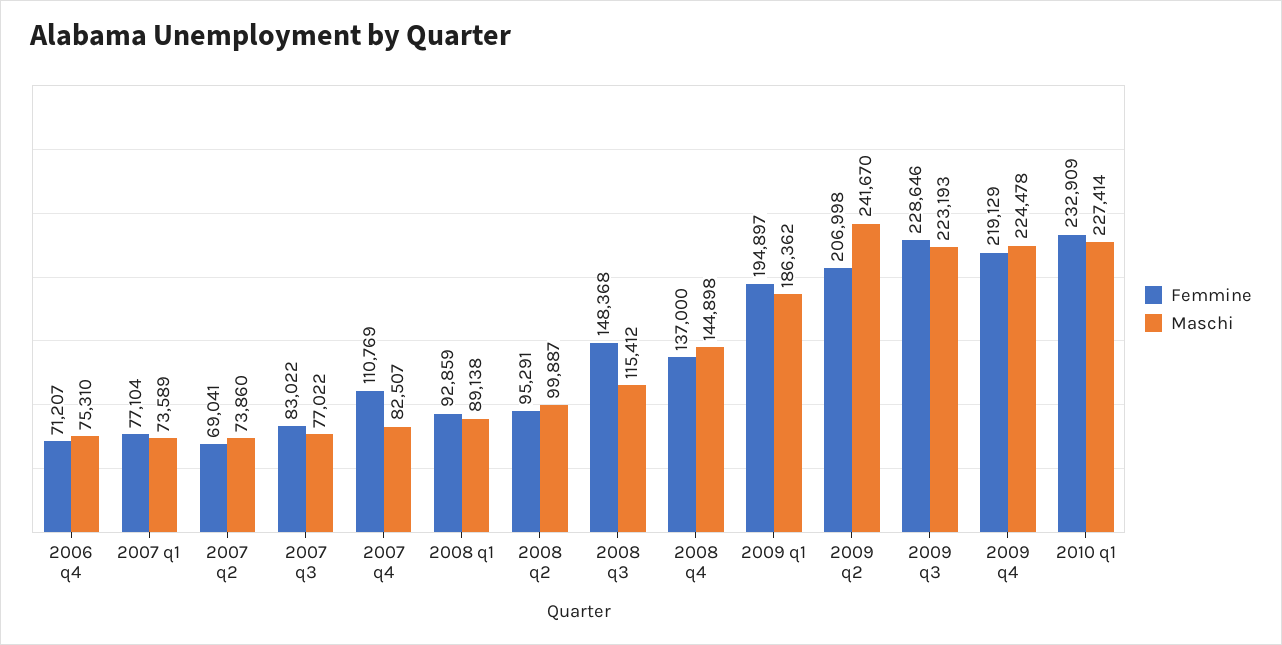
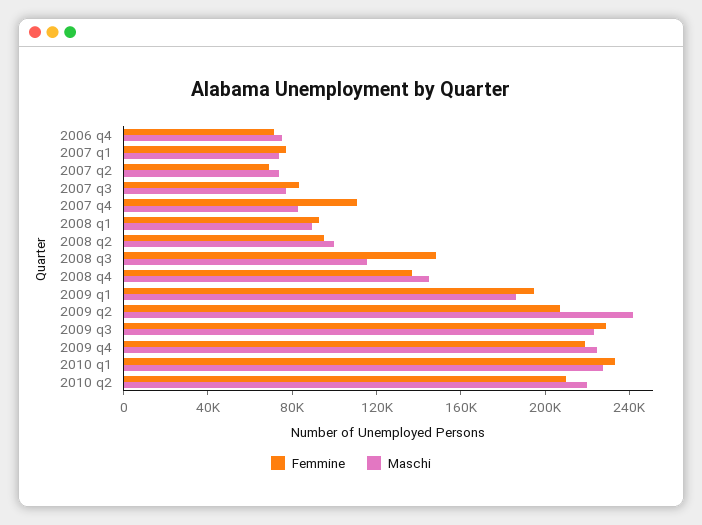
Femmine, 2010 q2: none -> 210000
Maschi, 2010 q2: none -> 220000

